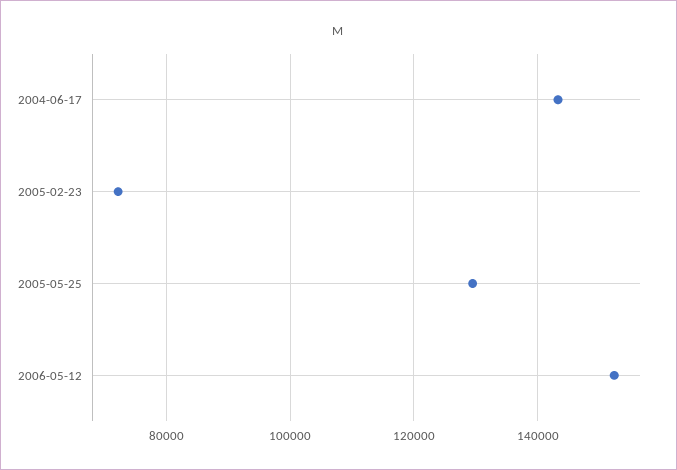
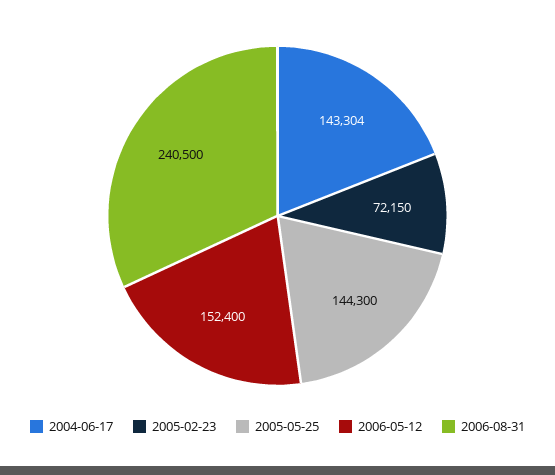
2005-05-25: 130000 -> 144300
2006-08-31: none -> 240500

